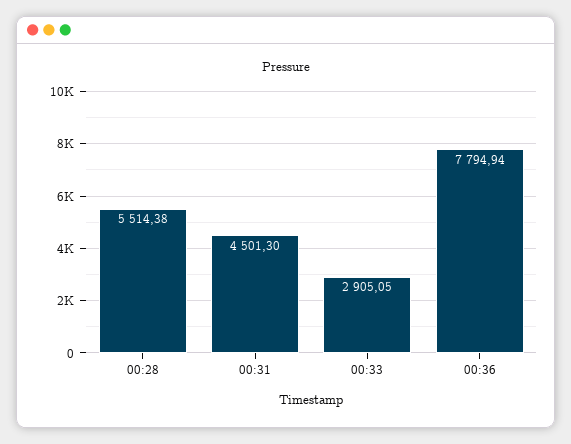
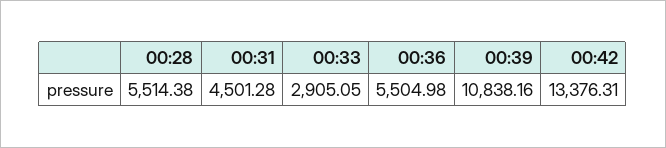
00:31: 4501.3 -> 4501.28
00:36: 7794.94 -> 5504.98
00:39: none -> 10838.16
00:42: none -> 13376.31

